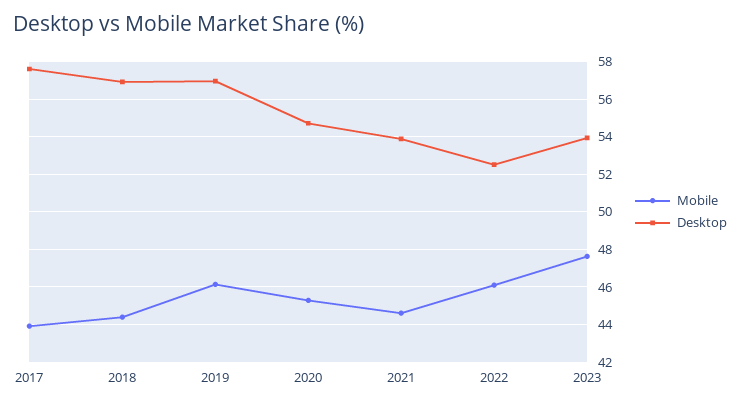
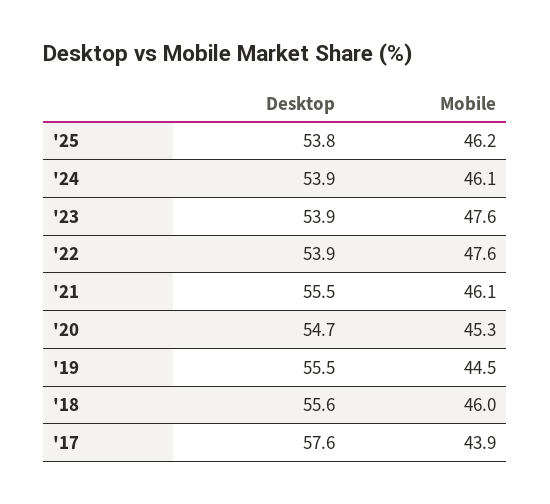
Mobile, 2018: 44.5 -> 46
Desktop, 2018: 57 -> 55.6
Mobile, 2019: 46 -> 44.5
Desktop, 2019: 57 -> 55.5
Mobile, 2021: 44.5 -> 46.1
Desktop, 2021: 54 -> 55.5
Mobile, 2022: 46 -> 47.6
Desktop, 2022: 52.5 -> 53.9
Desktop, '25: none -> 53.8
Mobile, '25: none -> 46.2
Desktop, '24: none -> 53.9
Mobile, '24: none -> 46.1

